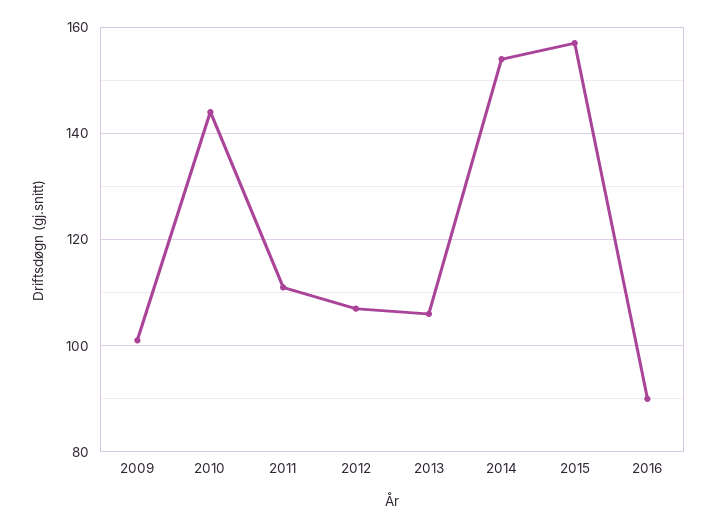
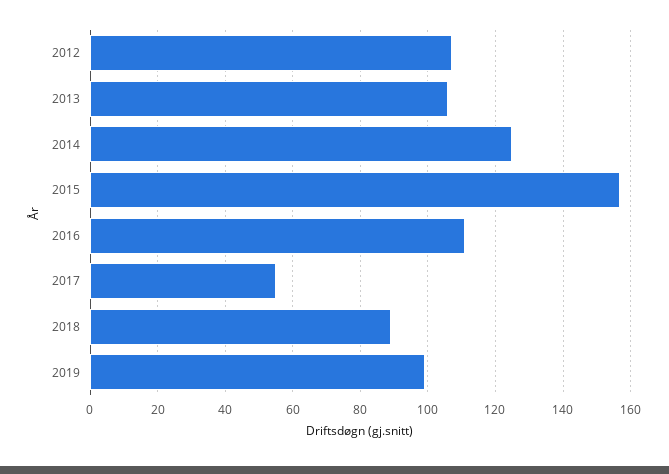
2009: 100 -> none
2010: 145 -> none
2011: 110 -> none
2014: 155 -> 125
2016: 90 -> 110
2017: none -> 55
2018: none -> 90
2019: none -> 100

